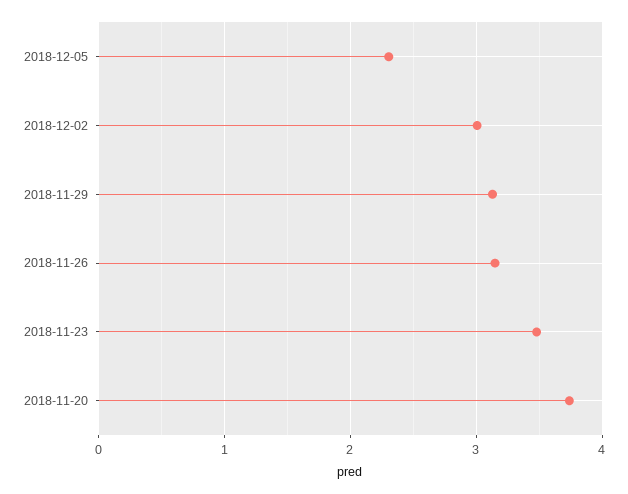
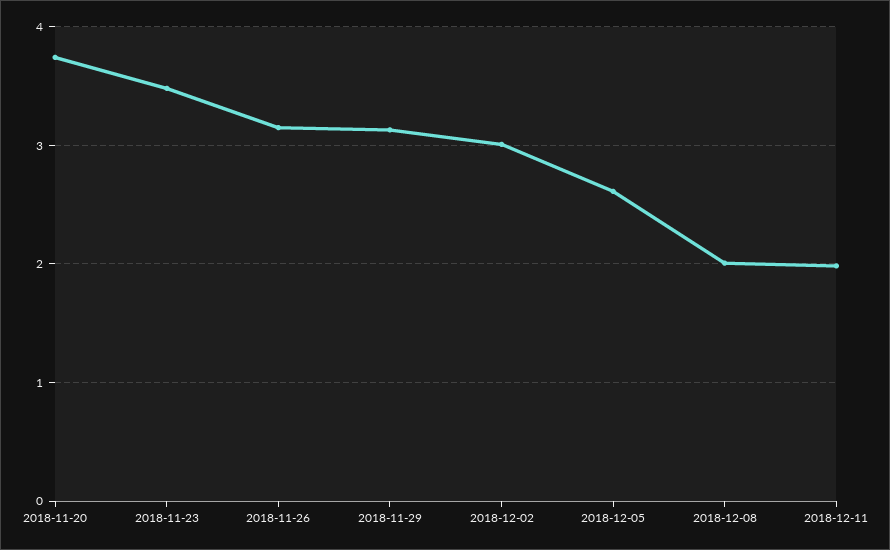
2018-12-05: 2.3 -> 2.6
2018-12-08: none -> 2
2018-12-11: none -> 2

